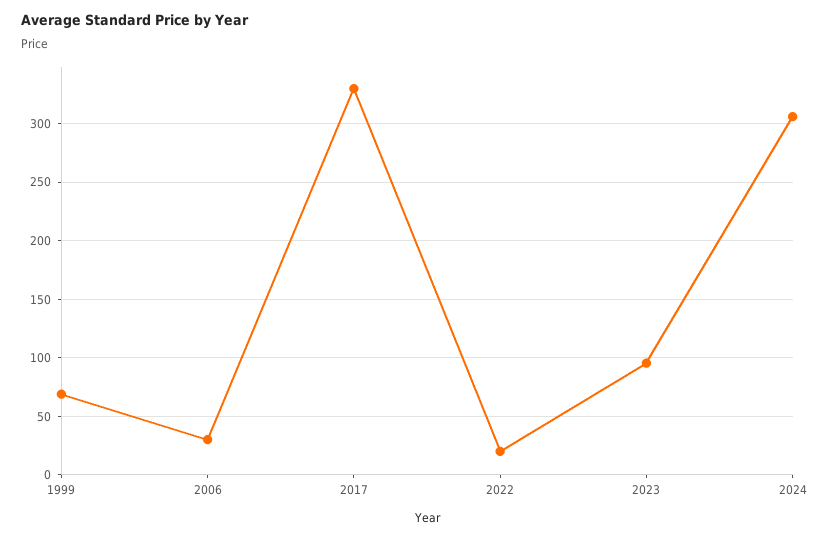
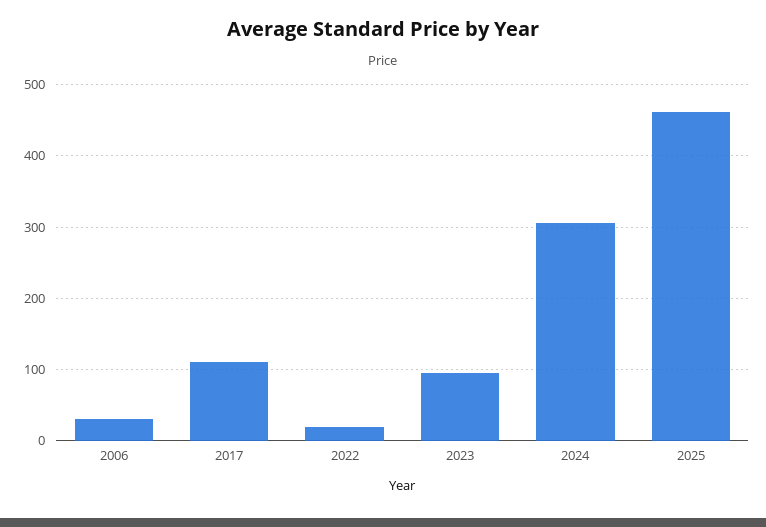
1999: 70 -> none
2017: 330 -> 110
2025: none -> 460

